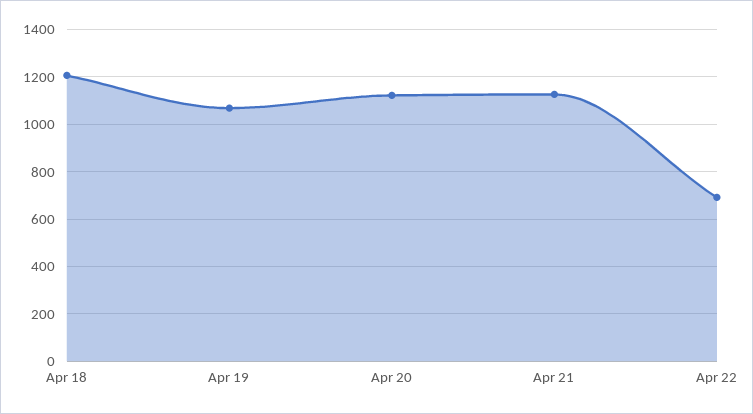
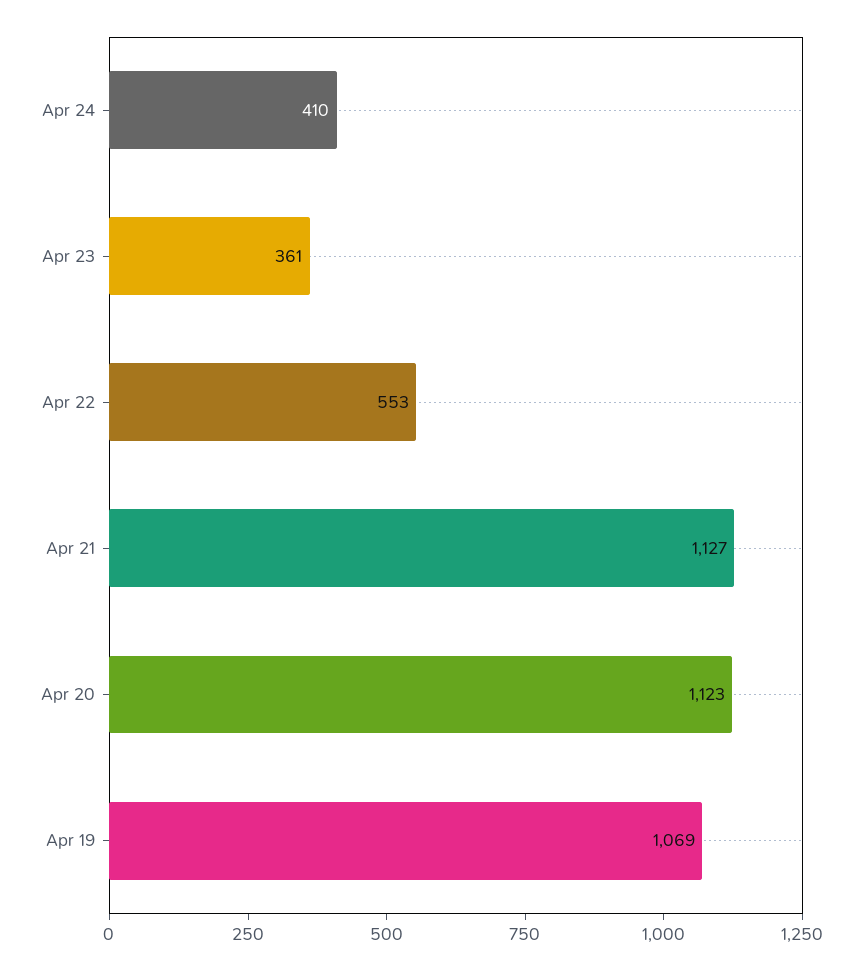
Apr 18: 1200 -> none
Apr 22: 700 -> 553
Apr 24: none -> 410
Apr 23: none -> 361

